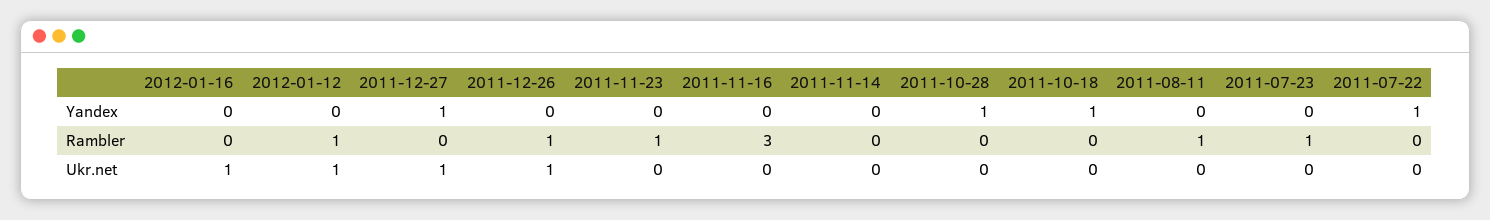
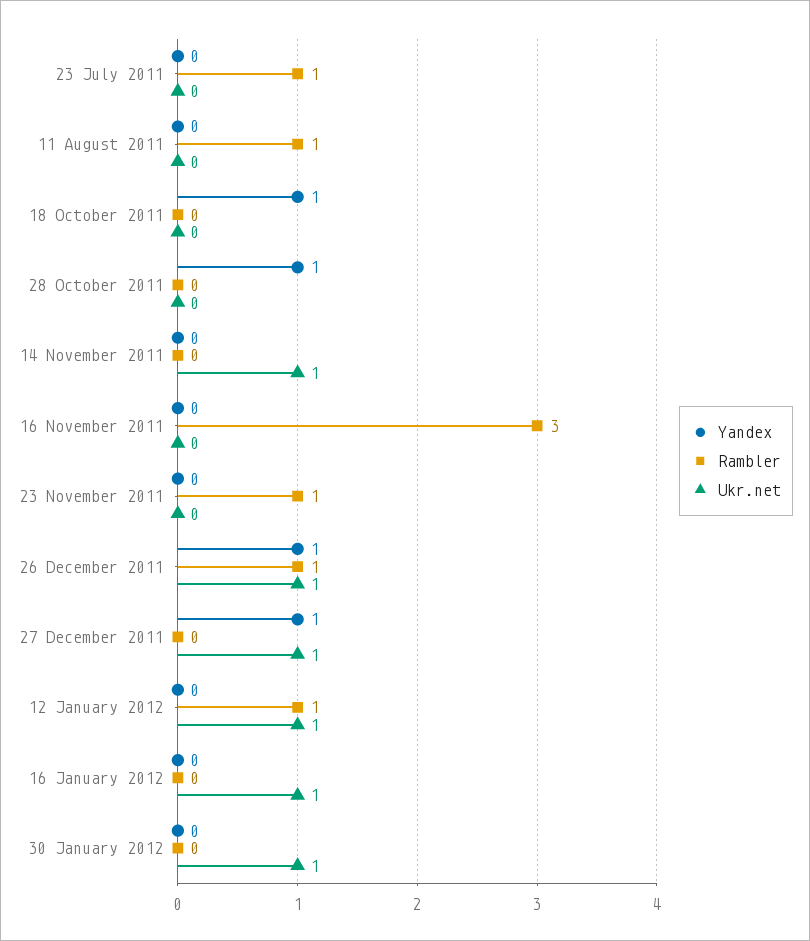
Yandex, 2011-12-26: 0 -> 1
Yandex, 2011-07-22: 1 -> none
Rambler, 2011-07-22: 0 -> none
Ukr.net, 2011-11-14: 0 -> 1
Ukr.net, 2011-07-22: 0 -> none
Yandex, 30 January 2012: none -> 0
Rambler, 30 January 2012: none -> 0
Ukr.net, 30 January 2012: none -> 1

